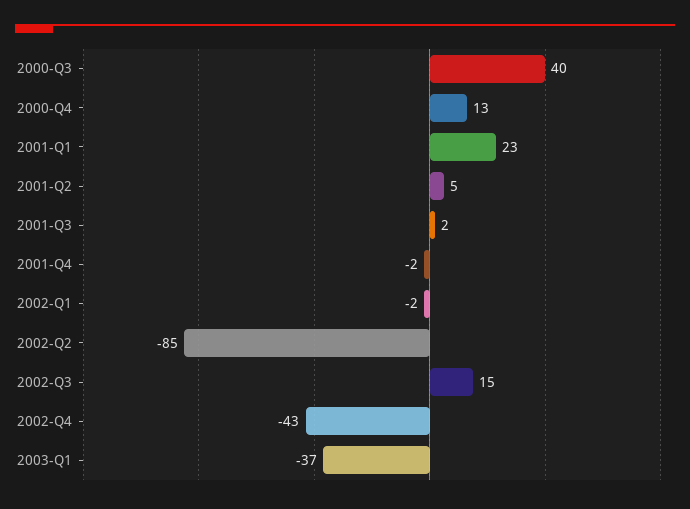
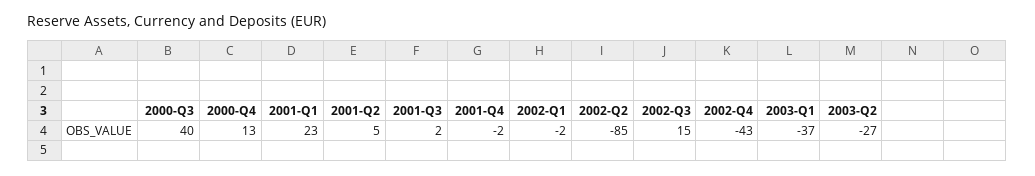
2003-Q2: none -> -27

